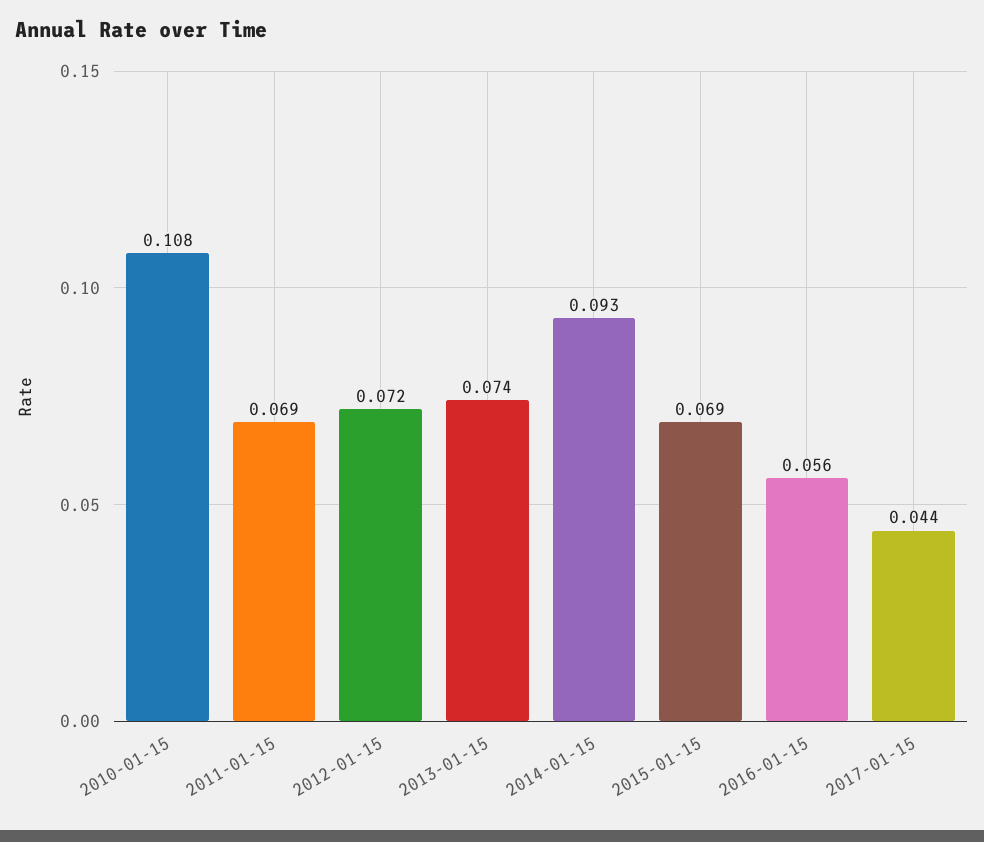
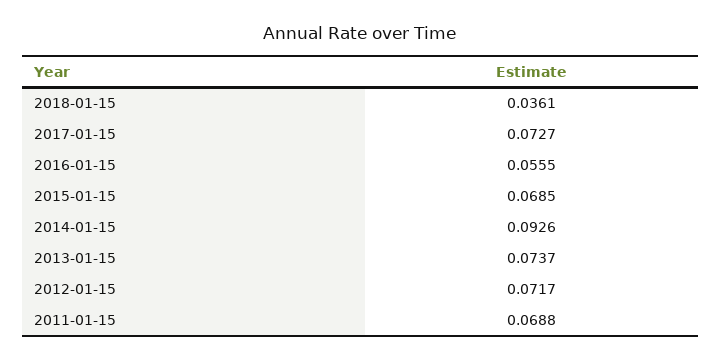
2010-01-15: 0.108 -> none
2017-01-15: 0.044 -> 0.0727
2018-01-15: none -> 0.0361

